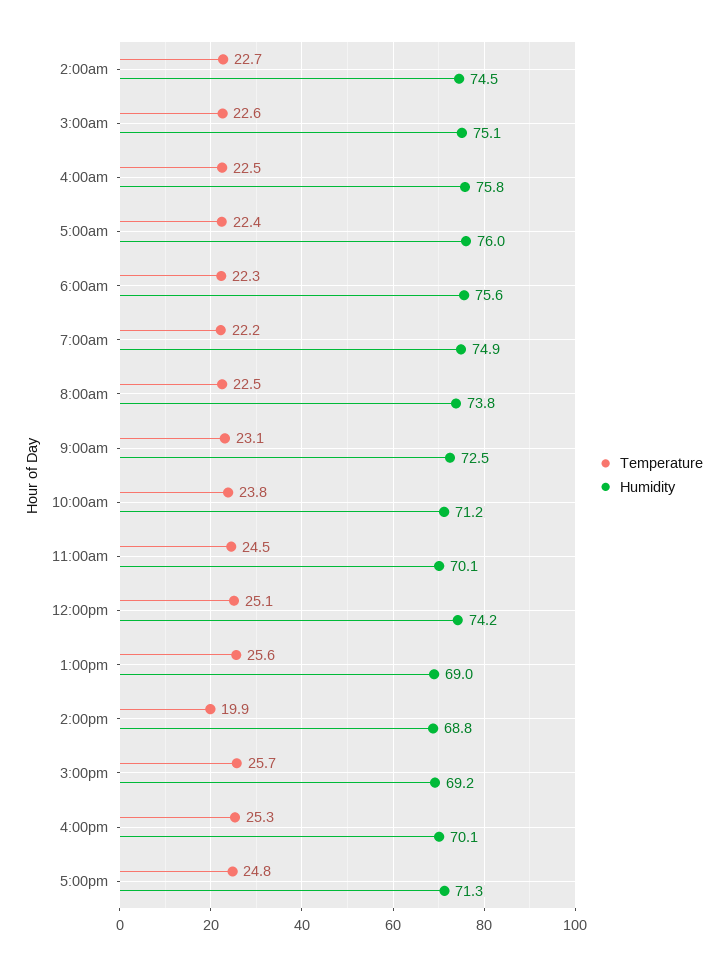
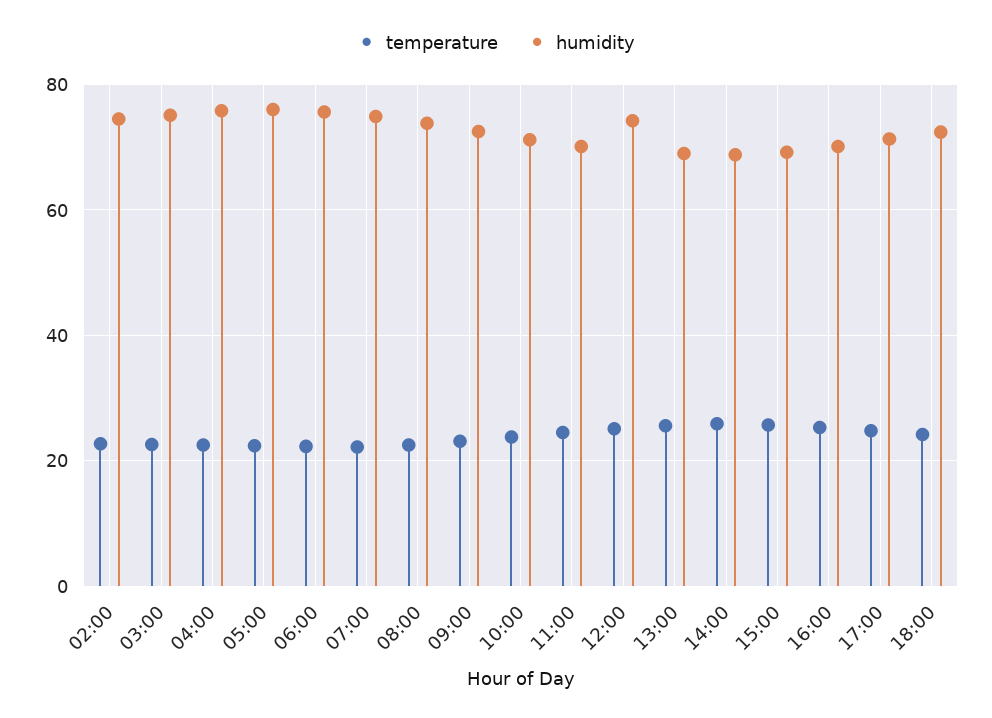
Temperature, 2:00pm: 19.9 -> 26
Temperature, 18:00: none -> 24
Humidity, 18:00: none -> 72

